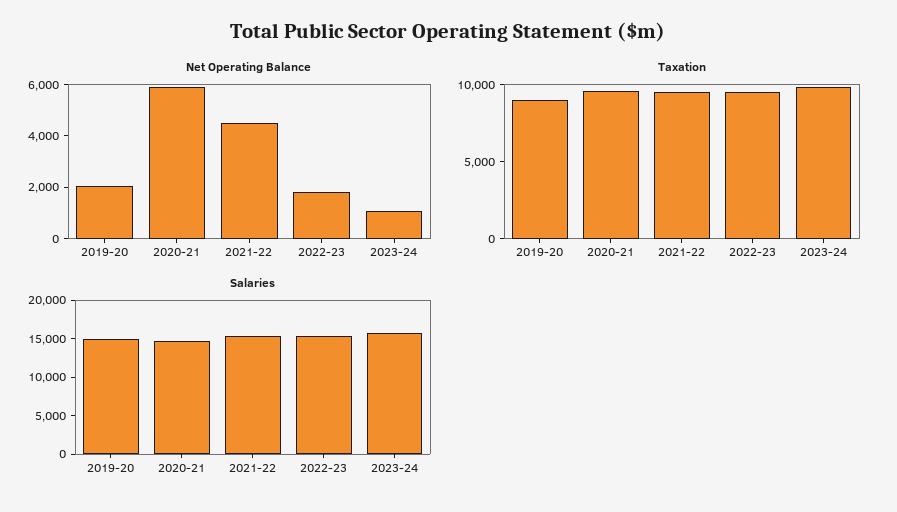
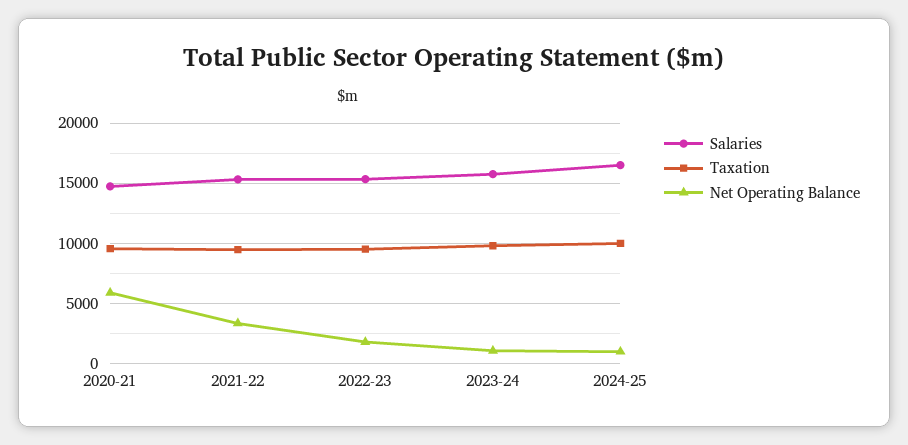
Net Operating Balance, 2019-20: 2000 -> none
Net Operating Balance, 2021-22: 4500 -> 3500
Taxation, 2019-20: 9000 -> none
Salaries, 2019-20: 15000 -> none
Salaries, 2024-25: none -> 16500
Taxation, 2024-25: none -> 10000
Net Operating Balance, 2024-25: none -> 1000

